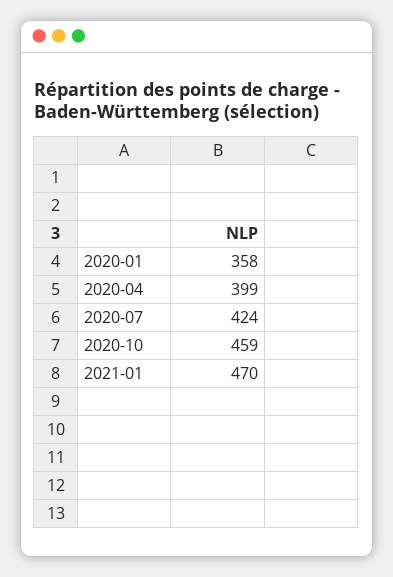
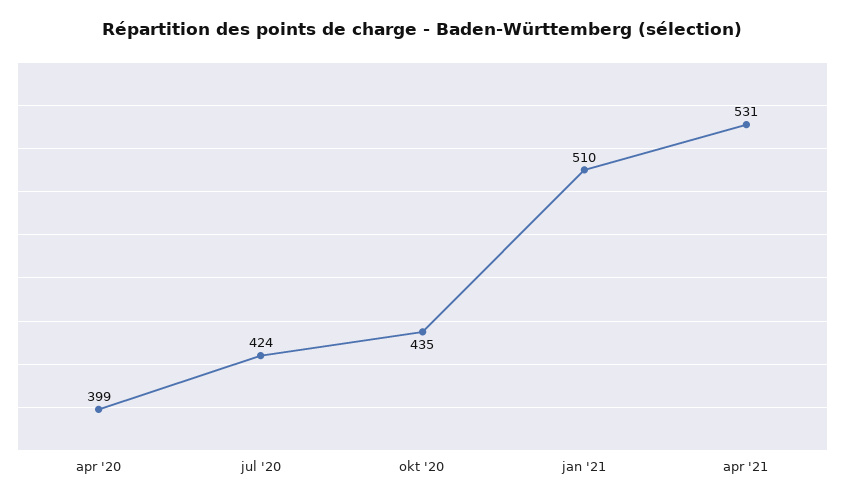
2020-01: 358 -> none
2020-10: 459 -> 435
2021-01: 470 -> 510
apr '21: none -> 531

